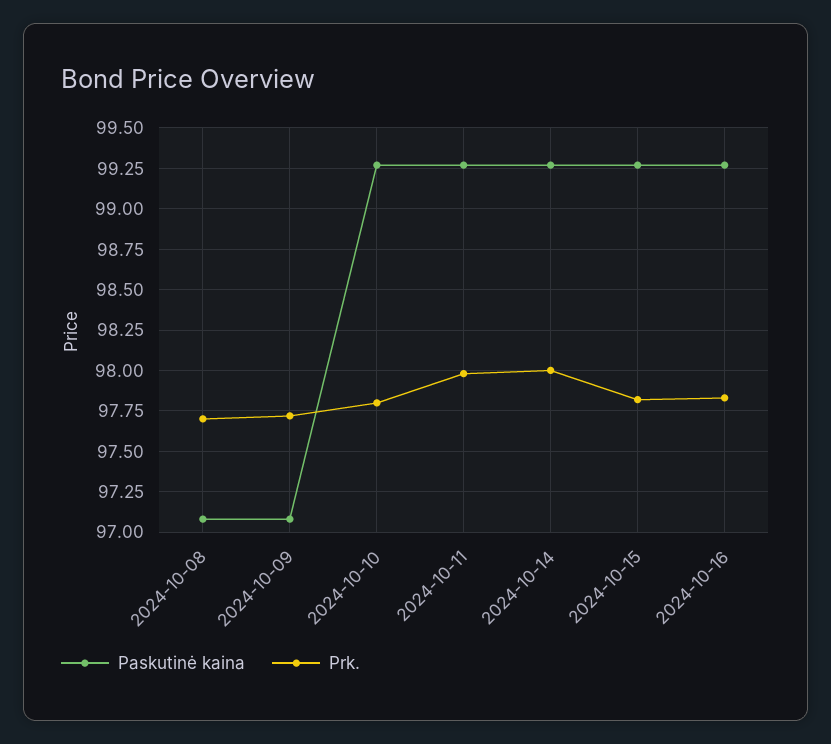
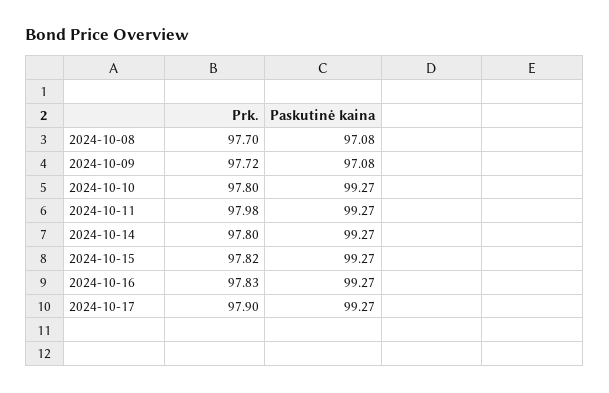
Prk., 2024-10-14: 98 -> 97.8
Prk., 2024-10-17: none -> 97.9
Paskutinė kaina, 2024-10-17: none -> 99.27

